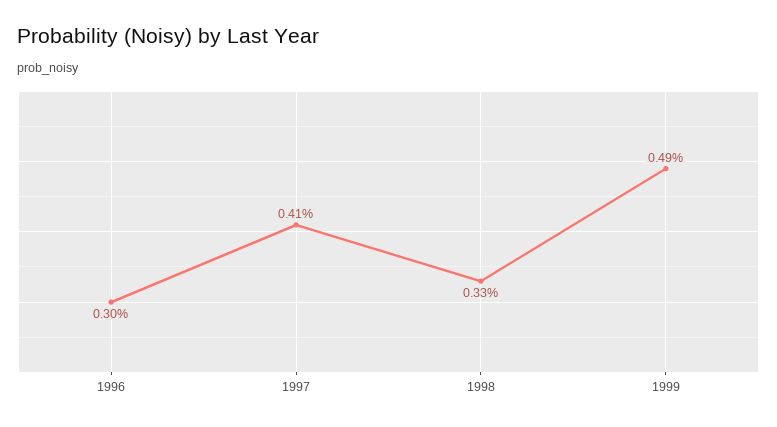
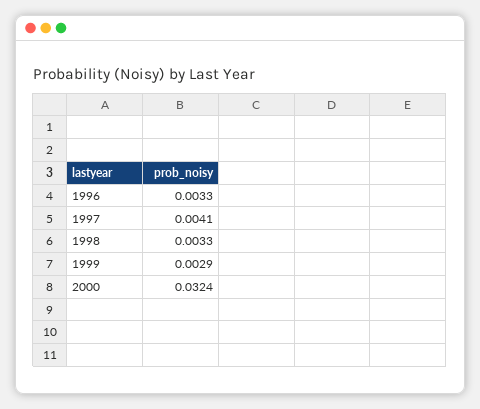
1996: 0.003 -> 0.0033
1999: 0.0049 -> 0.0029
2000: none -> 0.0324

